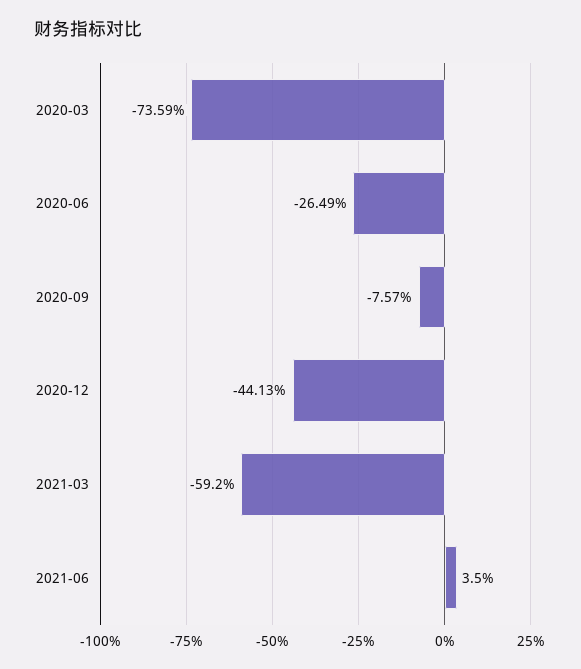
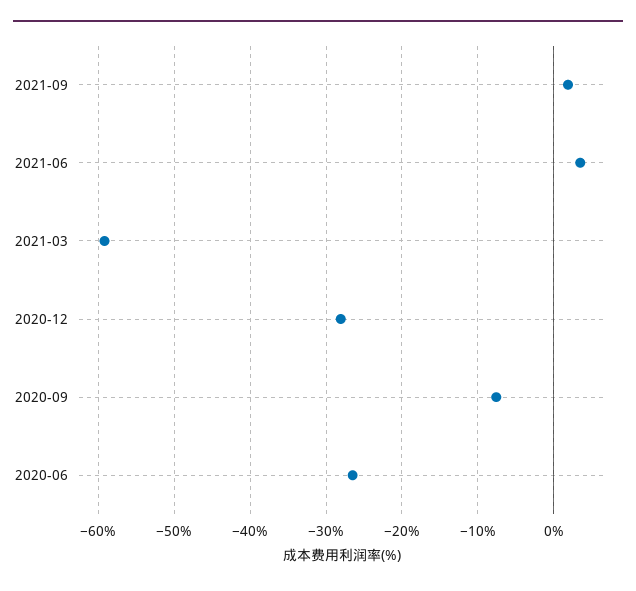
2020-03: -73.59 -> none
2020-12: -44.13 -> -28
2021-09: none -> 2

